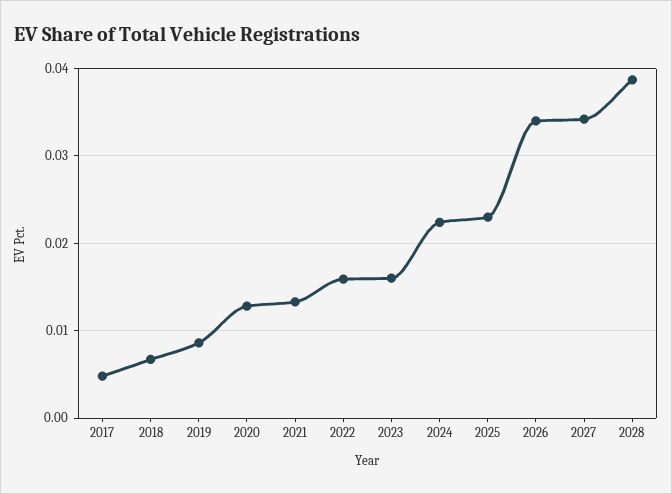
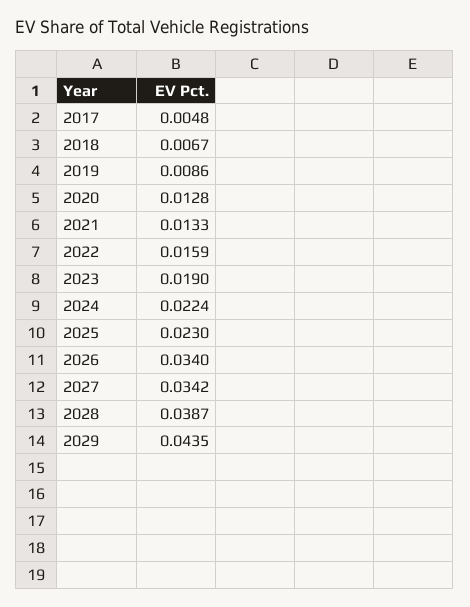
2023: 0.016 -> 0.019
2029: none -> 0.0435

